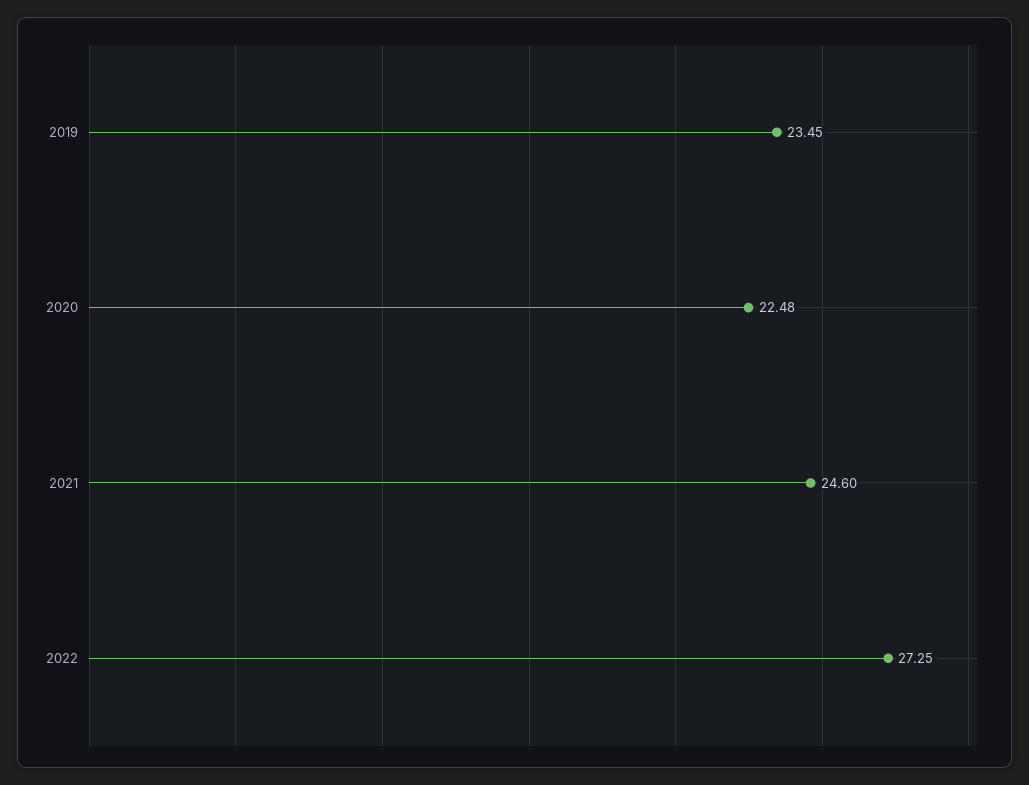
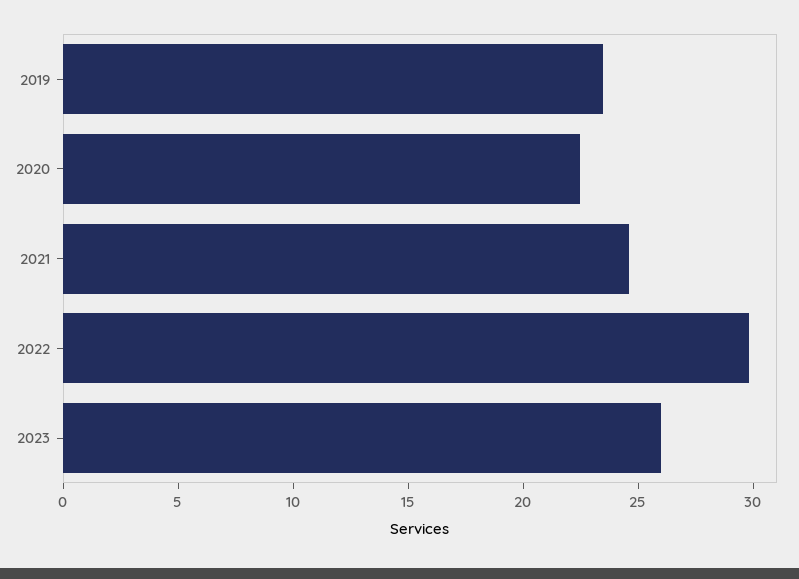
2022: 27.25 -> 30
2023: none -> 26

